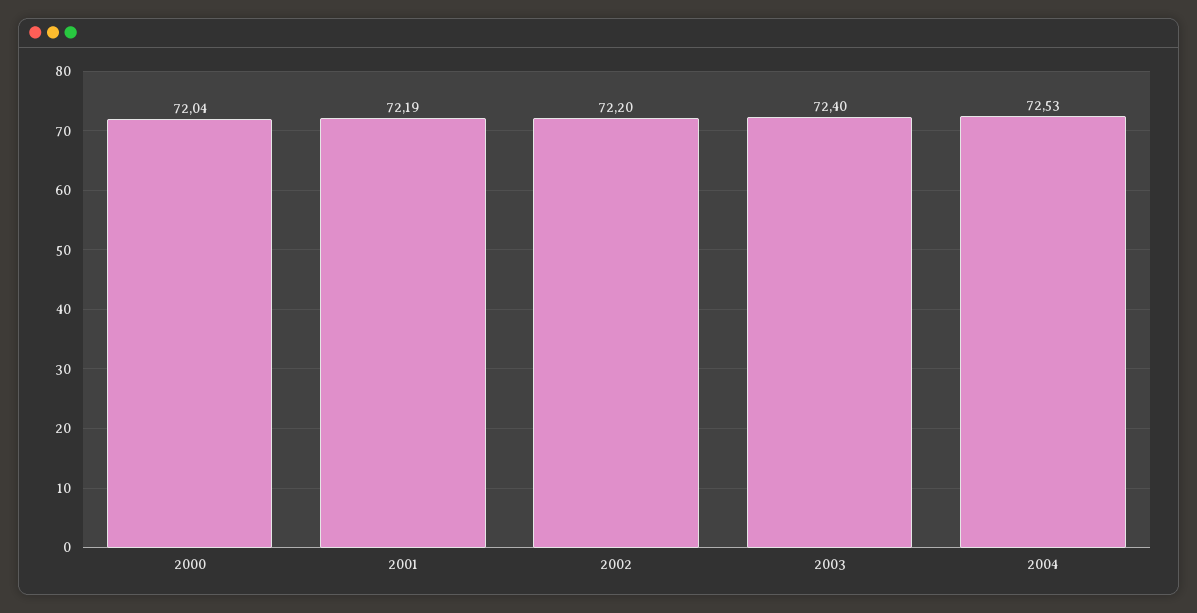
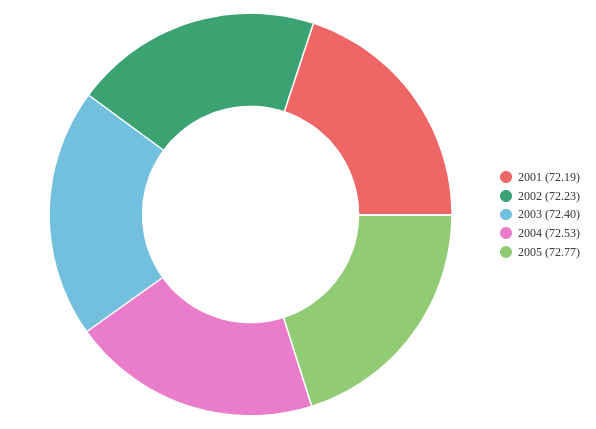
2000: 72.04 -> none
2002: 72.2 -> 72.23
2005: none -> 72.77

